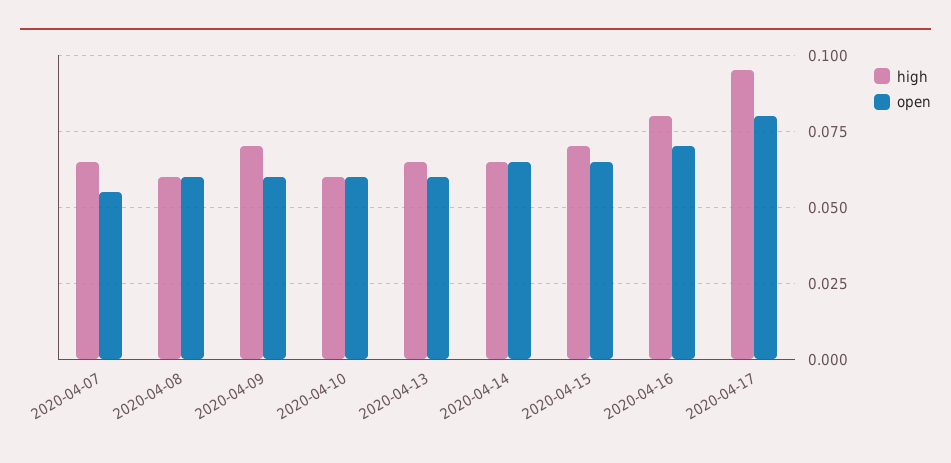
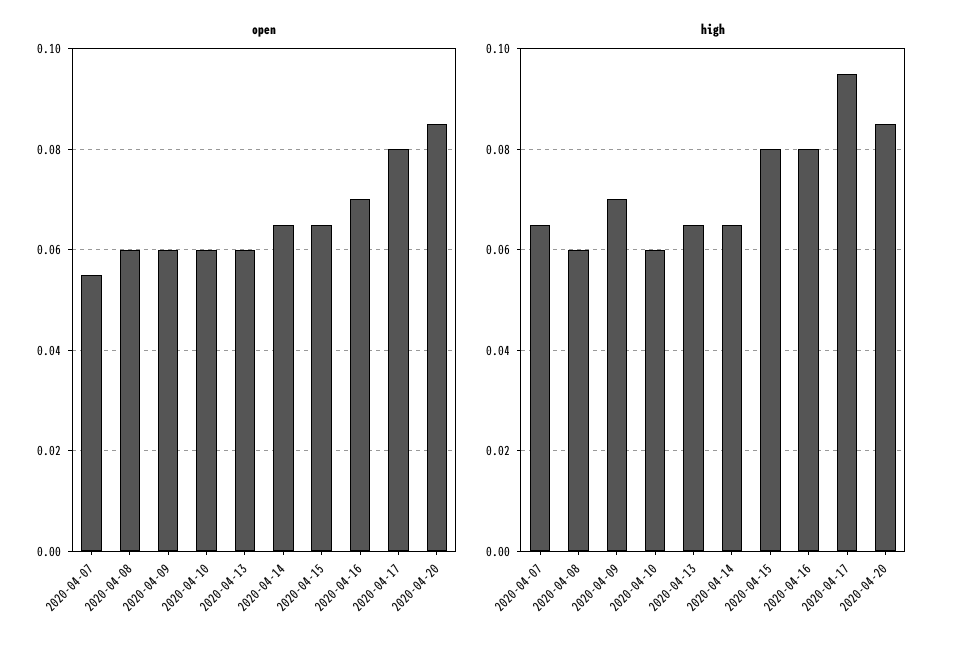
high, 2020-04-15: 0.07 -> 0.08
open, 2020-04-20: none -> 0.085
high, 2020-04-20: none -> 0.085

